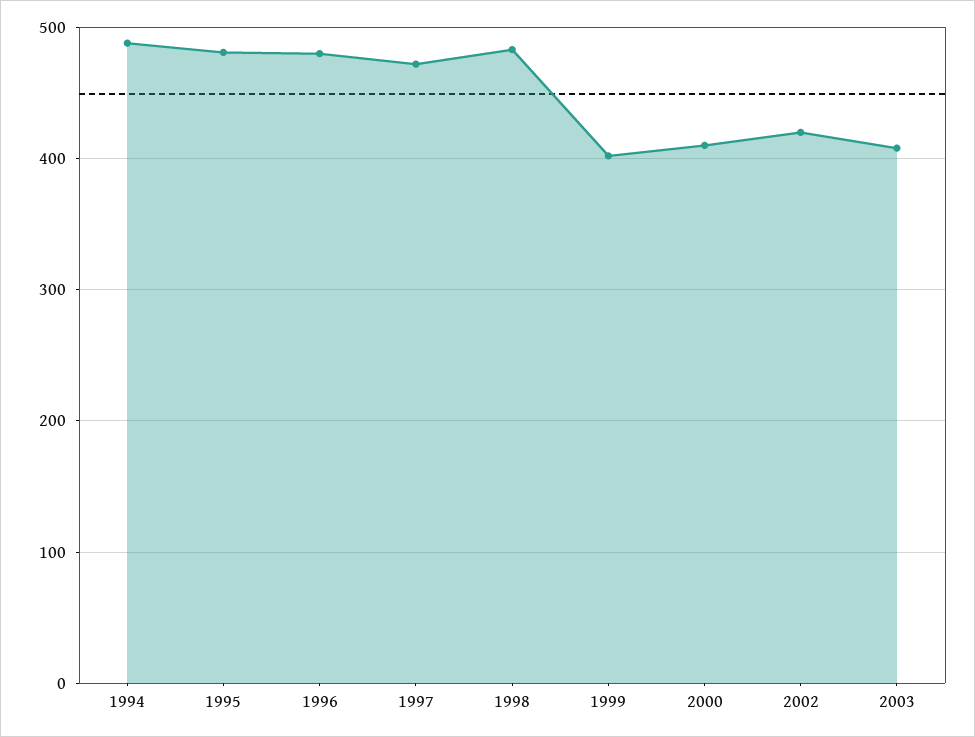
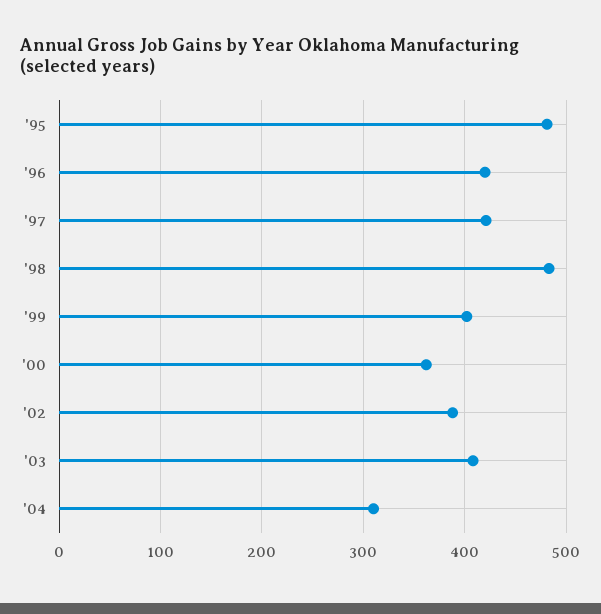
1994: 490 -> none
1996: 480 -> 420
1997: 470 -> 420
2000: 410 -> 360
2002: 420 -> 390
'04: none -> 310

